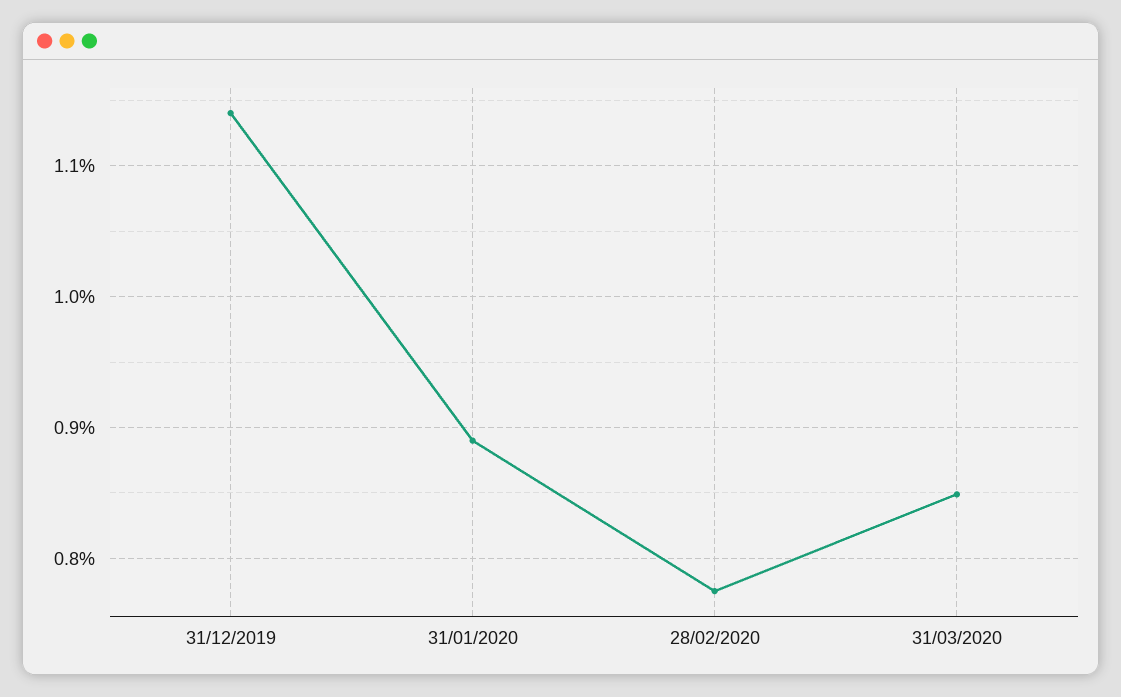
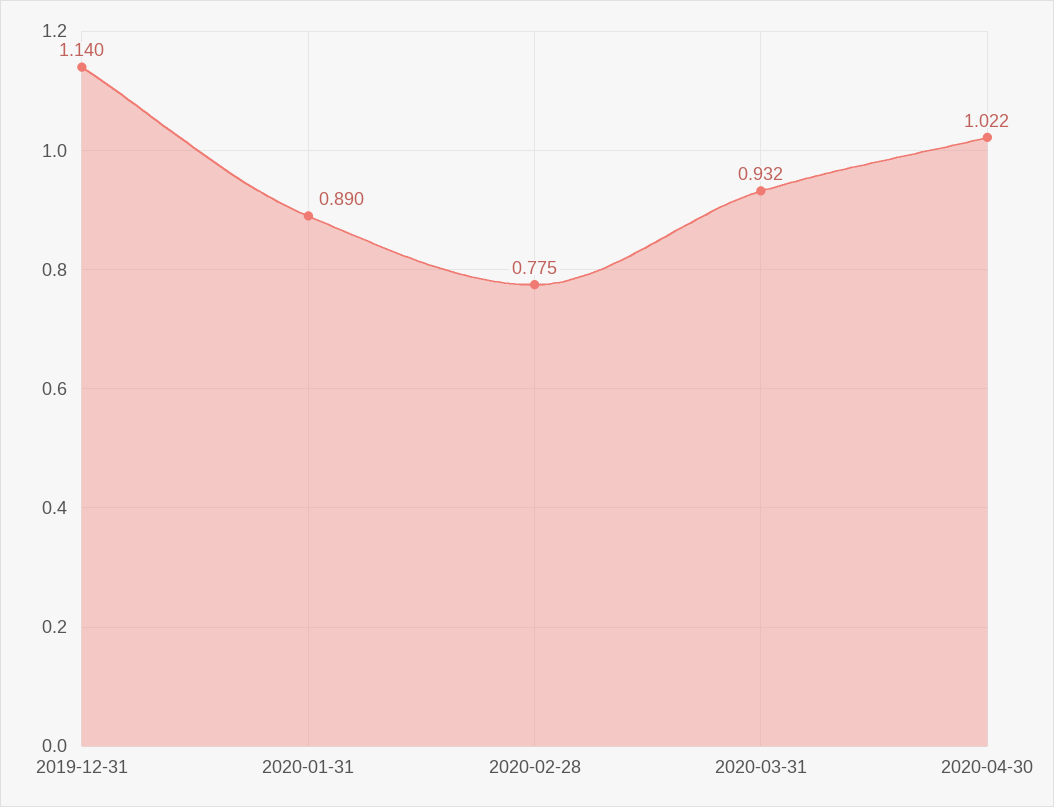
31/03/2020: 0.85 -> 0.932
2020-04-30: none -> 1.022

